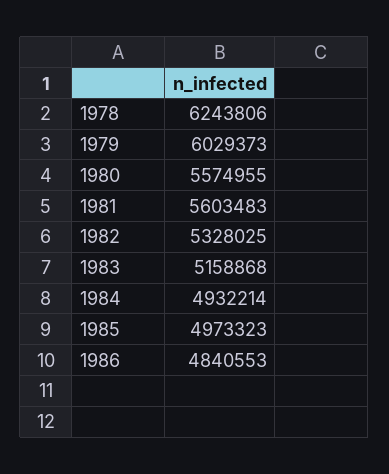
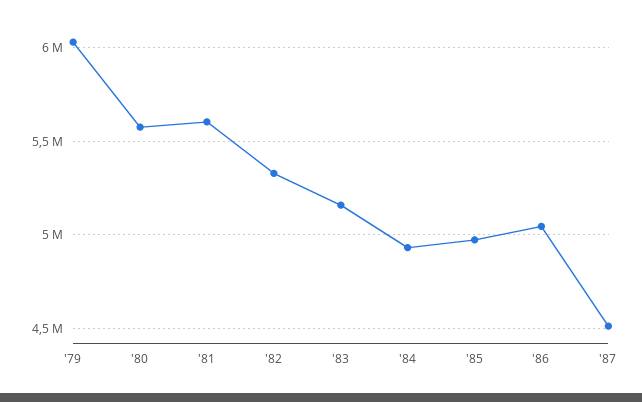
1978: 6243806 -> none
1986: 4840553 -> 5050000
'87: none -> 4500000

